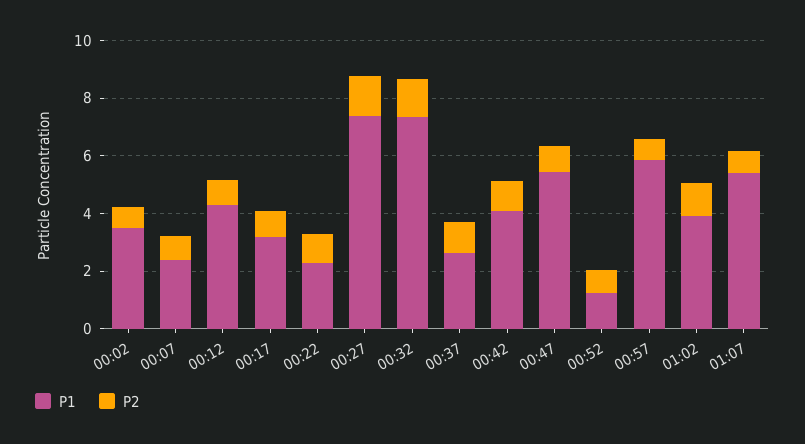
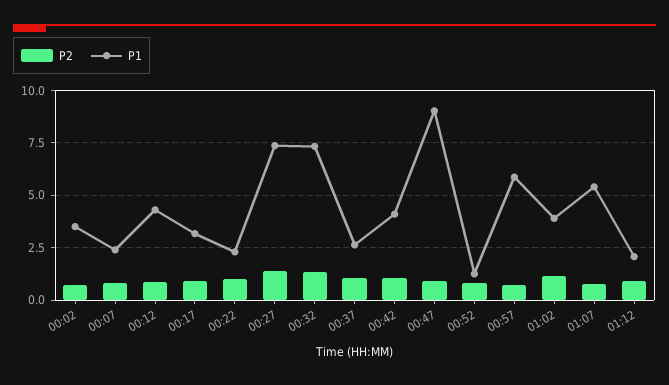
P1, 00:47: 5.5 -> 9
P2, 01:12: none -> 1
P1, 01:12: none -> 2

